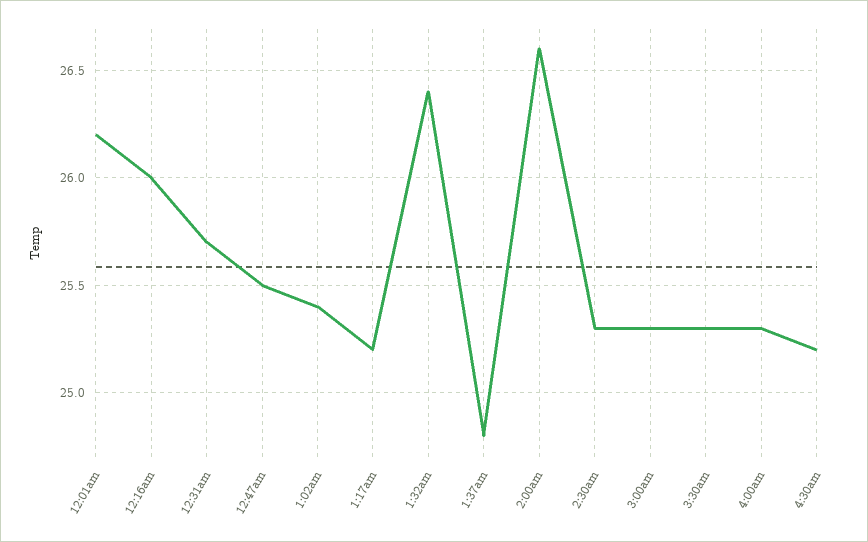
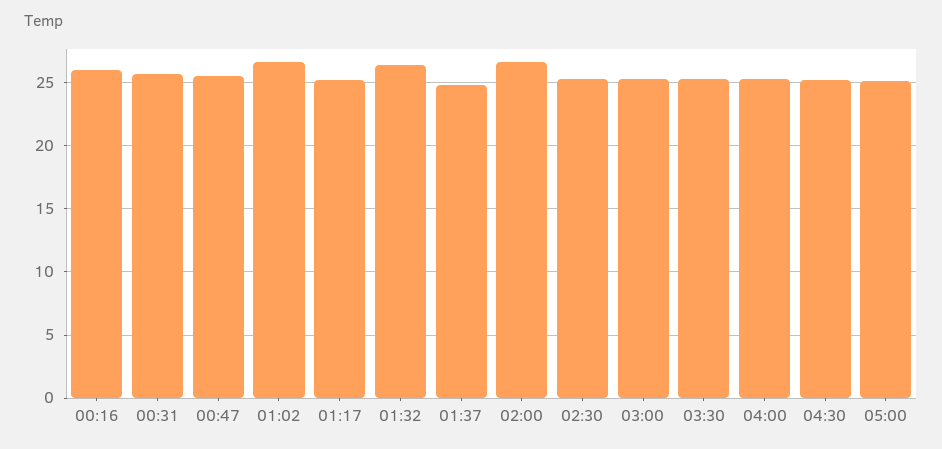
12:01am: 26.2 -> none
1:02am: 25.4 -> 26.5
05:00: none -> 25

